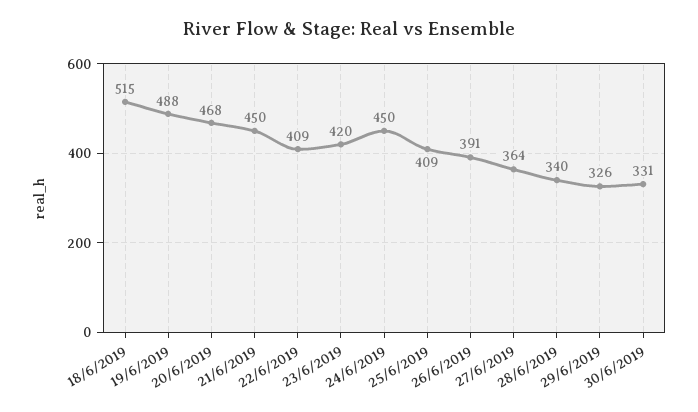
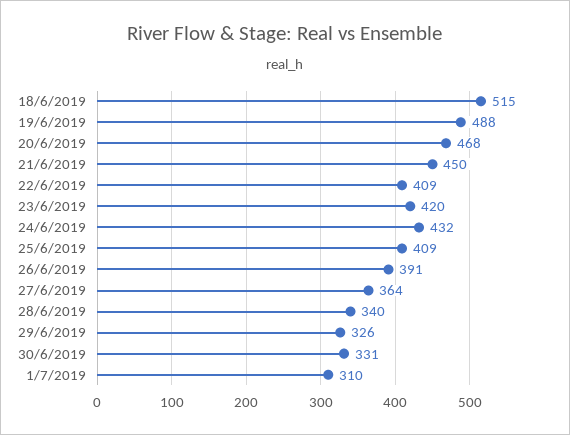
24/6/2019: 450 -> 432
1/7/2019: none -> 310

